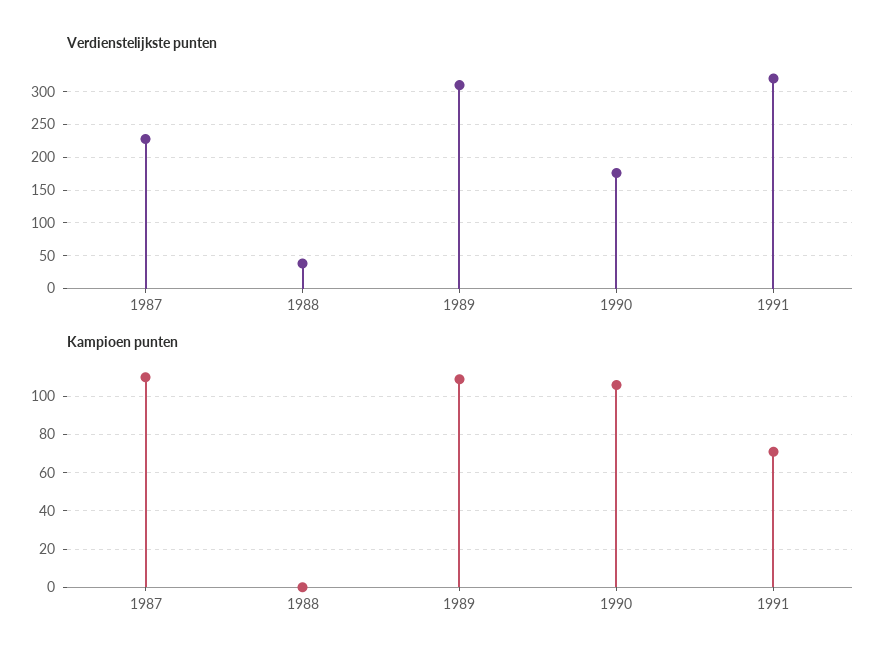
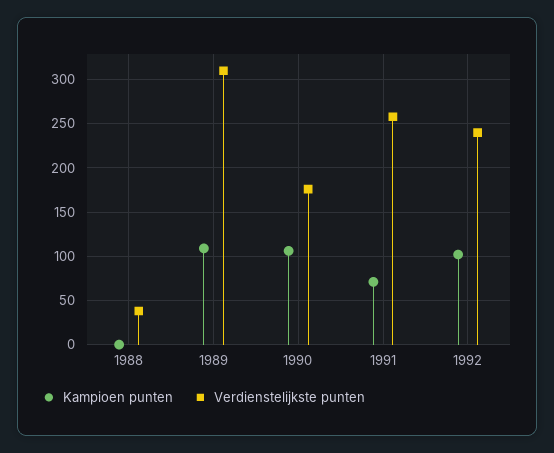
Verdienstelijkste punten, 1987: 230 -> none
Verdienstelijkste punten, 1991: 320 -> 260
Kampioen punten, 1987: 110 -> none
Kampioen punten, 1992: none -> 100
Verdienstelijkste punten, 1992: none -> 240

